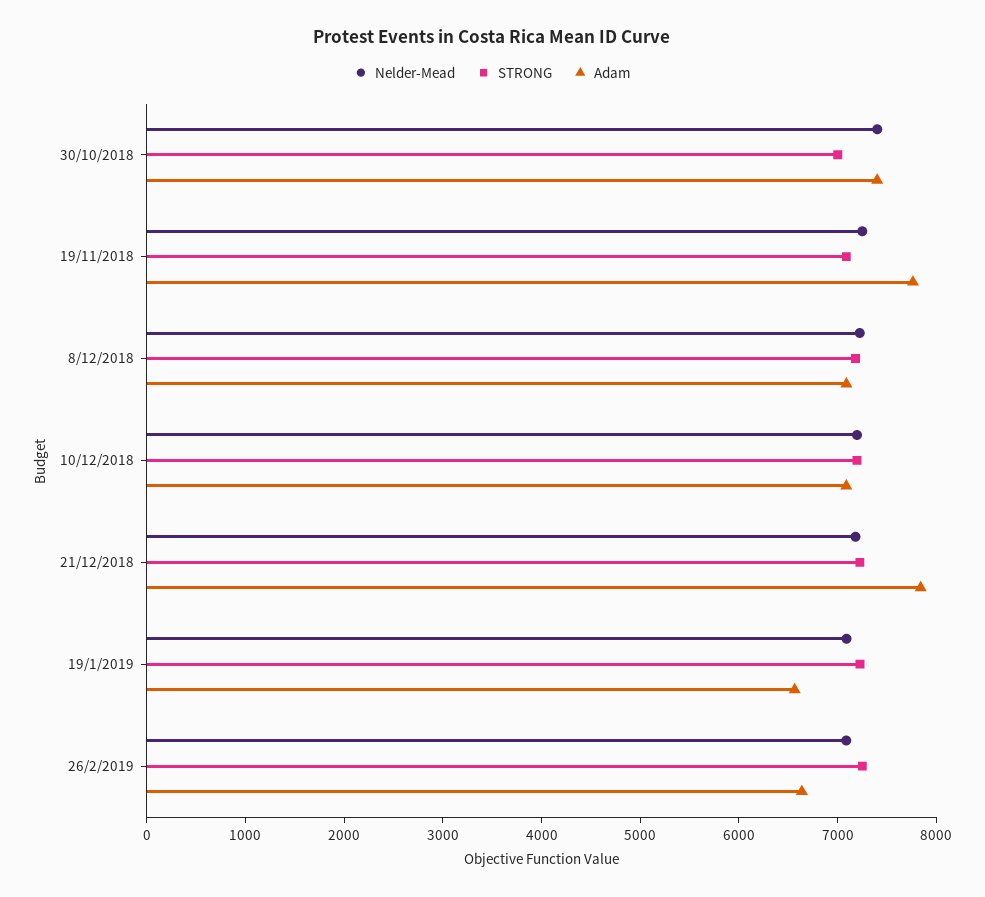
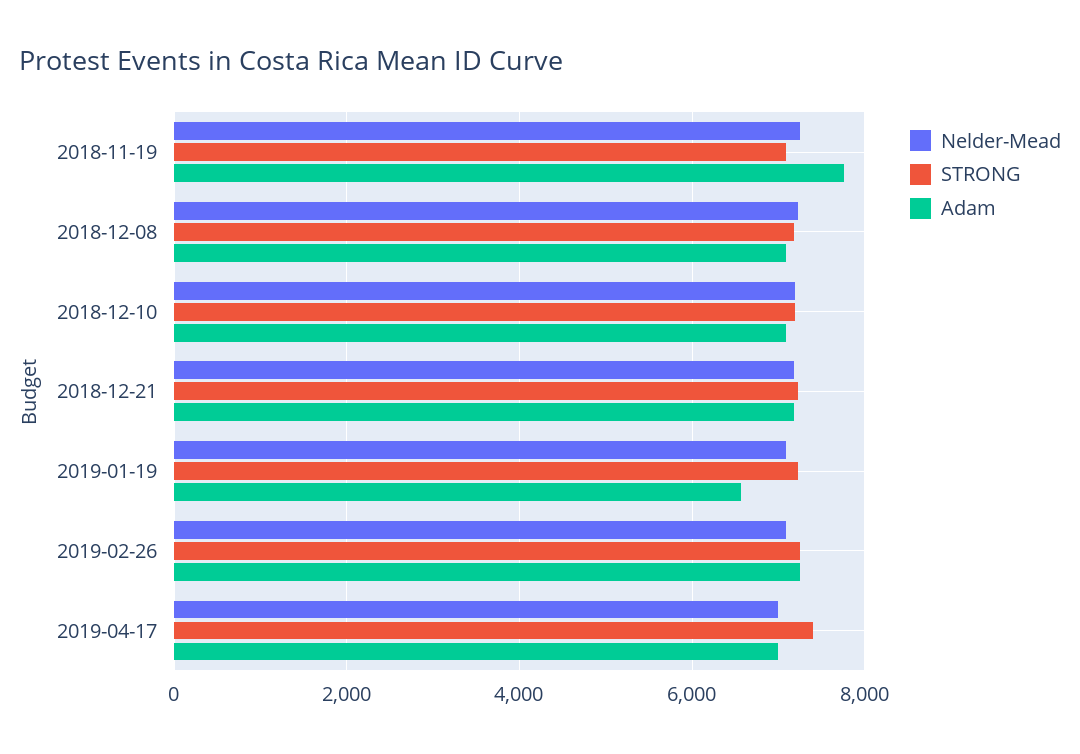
Nelder-Mead, 30/10/2018: 7400 -> none
STRONG, 30/10/2018: 7000 -> none
Adam, 30/10/2018: 7400 -> none
Adam, 21/12/2018: 7800 -> 7200
Adam, 26/2/2019: 6600 -> 7200
Nelder-Mead, 2019-04-17: none -> 7000
STRONG, 2019-04-17: none -> 7400
Adam, 2019-04-17: none -> 7000

